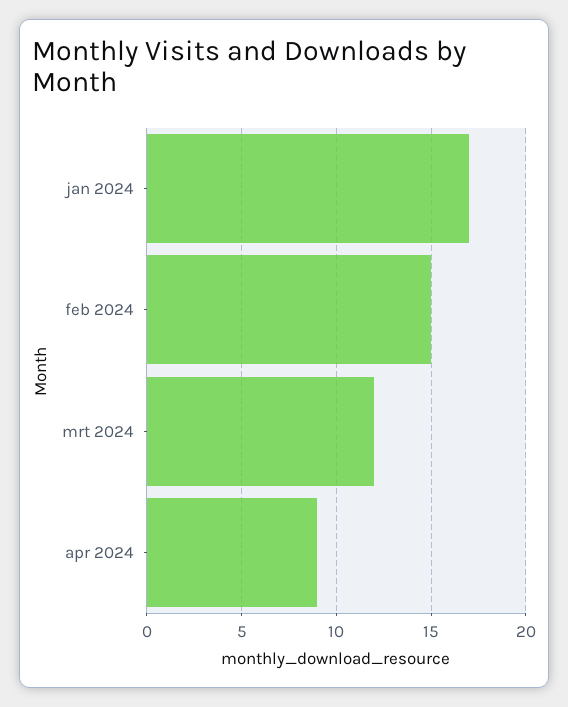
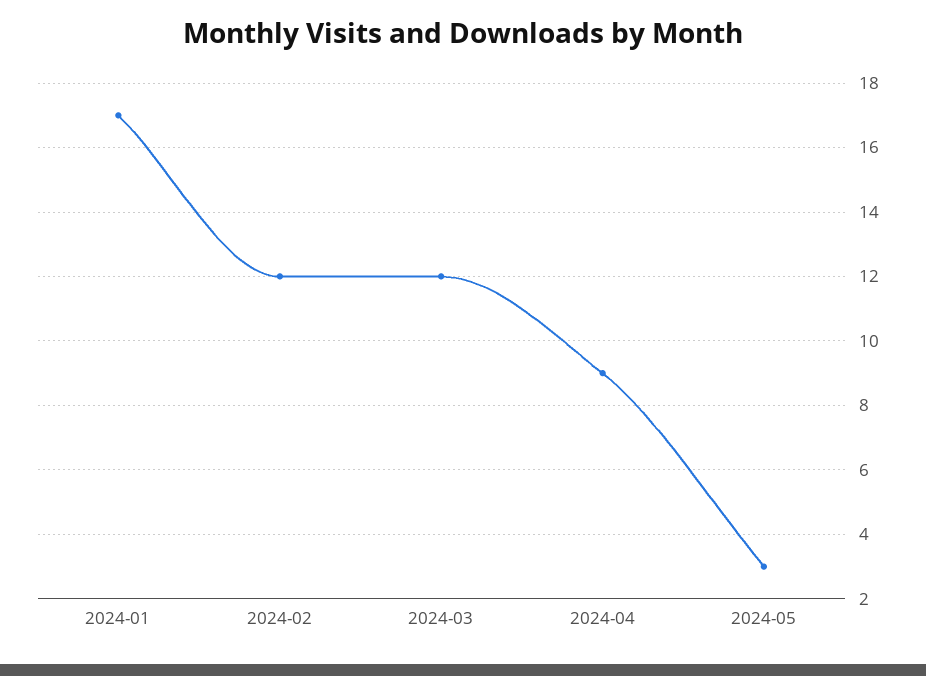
feb 2024: 15 -> 12
2024-05: none -> 3

